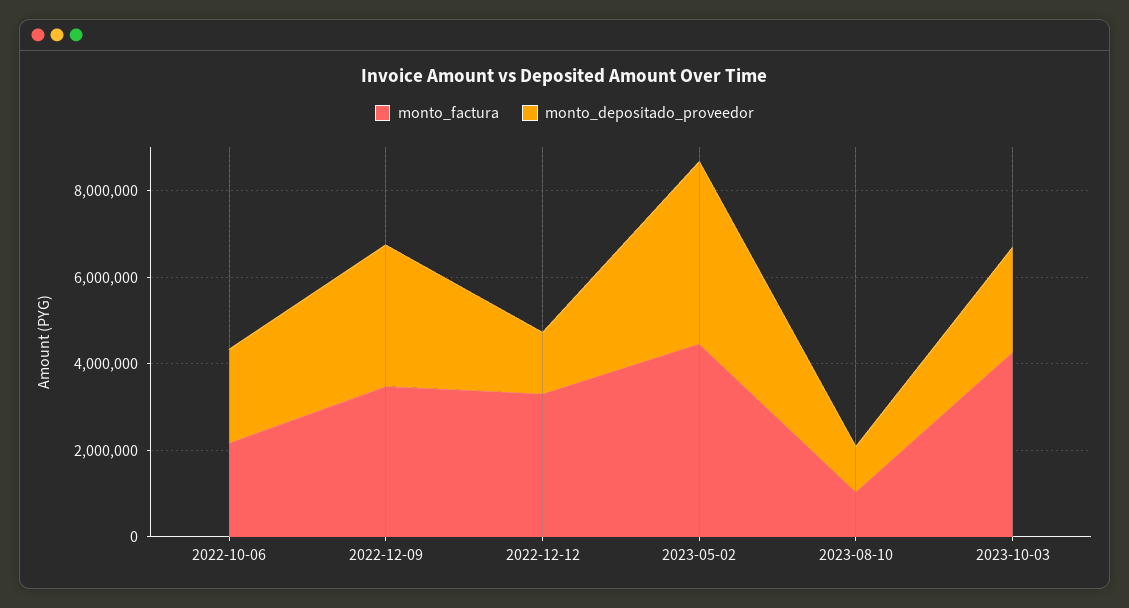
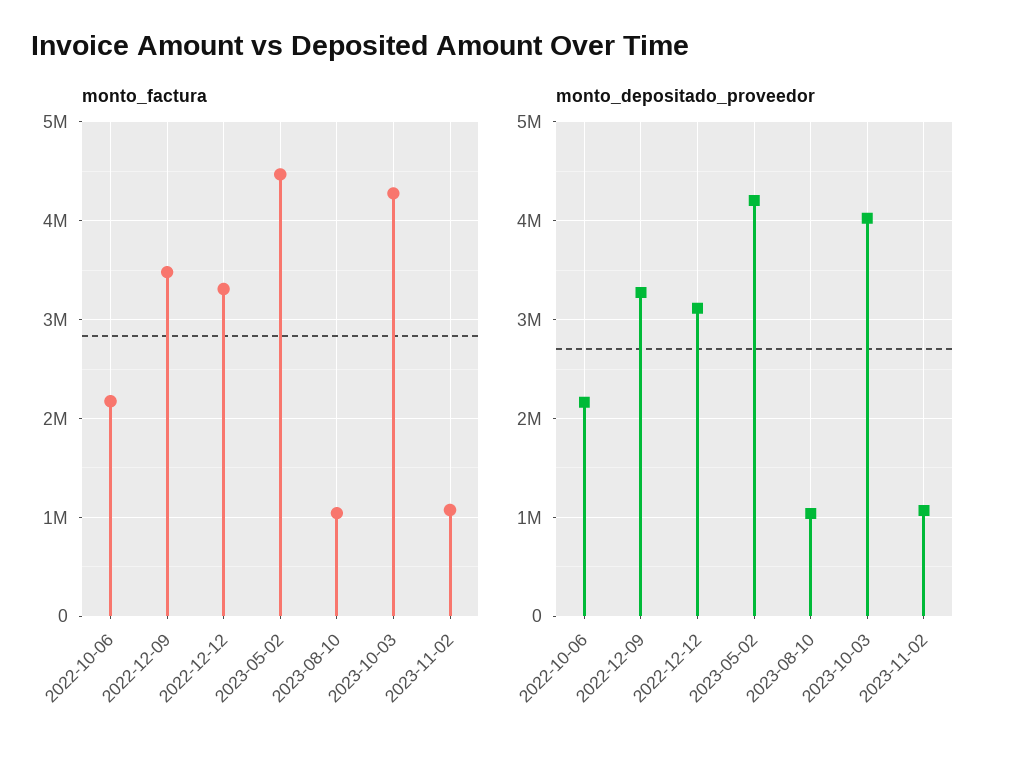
monto_depositado_proveedor, 2022-12-12: 1500000 -> 3100000
monto_depositado_proveedor, 2023-10-03: 2500000 -> 4000000
monto_factura, 2023-11-02: none -> 1100000
monto_depositado_proveedor, 2023-11-02: none -> 1100000

